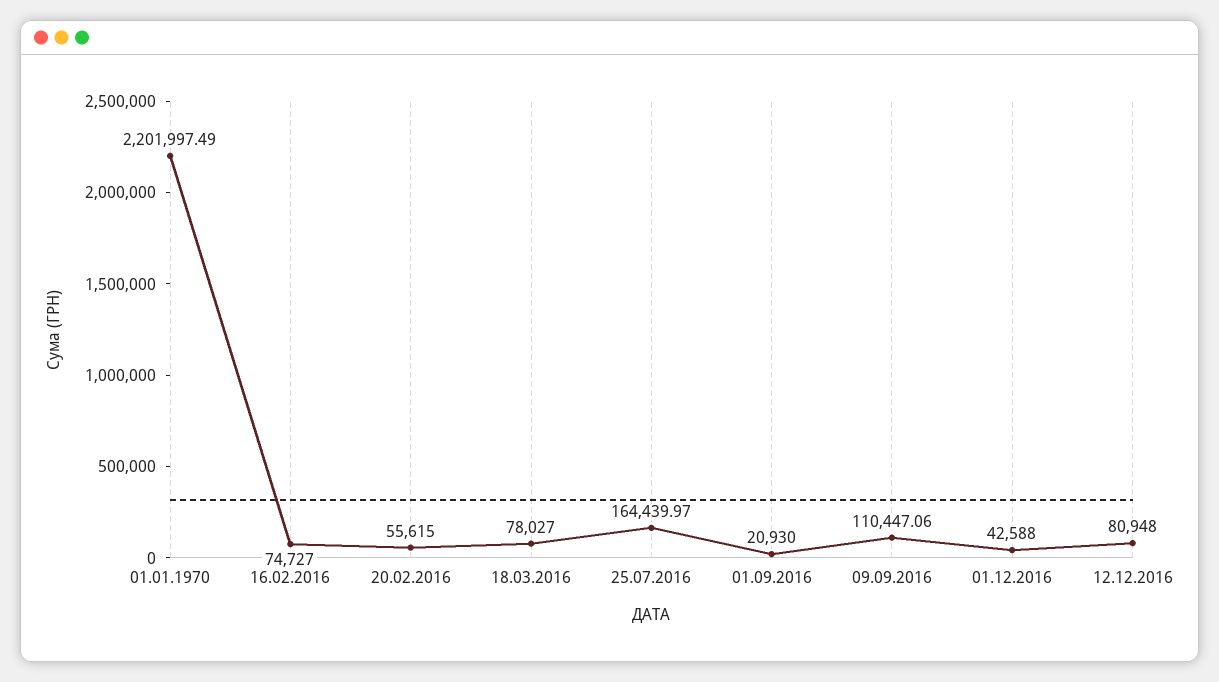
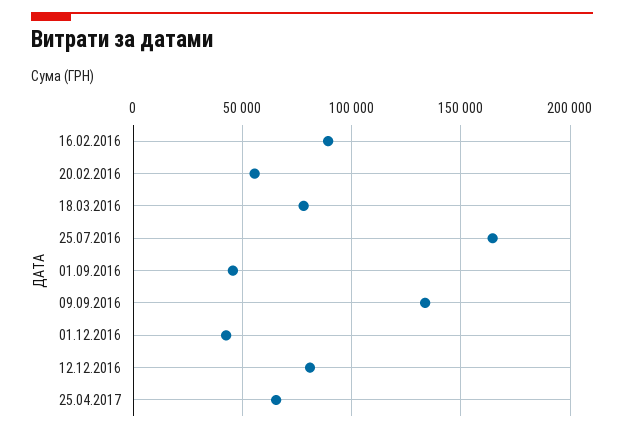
01.01.1970: 2201997.49 -> none
16.02.2016: 74727 -> 90000
01.09.2016: 20930 -> 45000
09.09.2016: 110447.06 -> 135000
25.04.2017: none -> 65000

